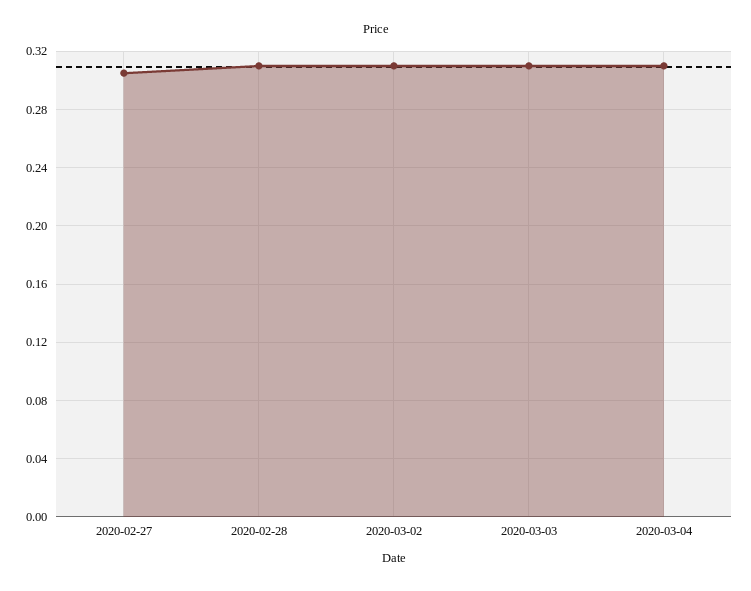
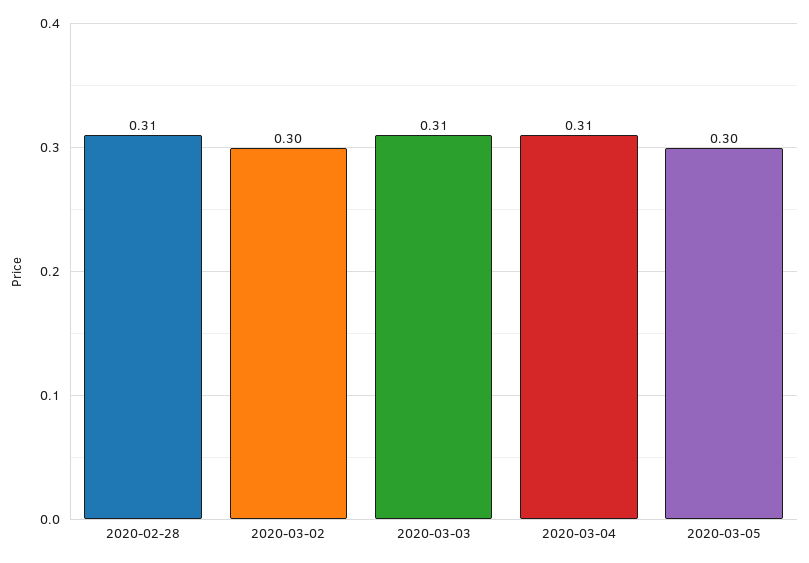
2020-02-27: 0.305 -> none
2020-03-02: 0.31 -> 0.3
2020-03-05: none -> 0.3

